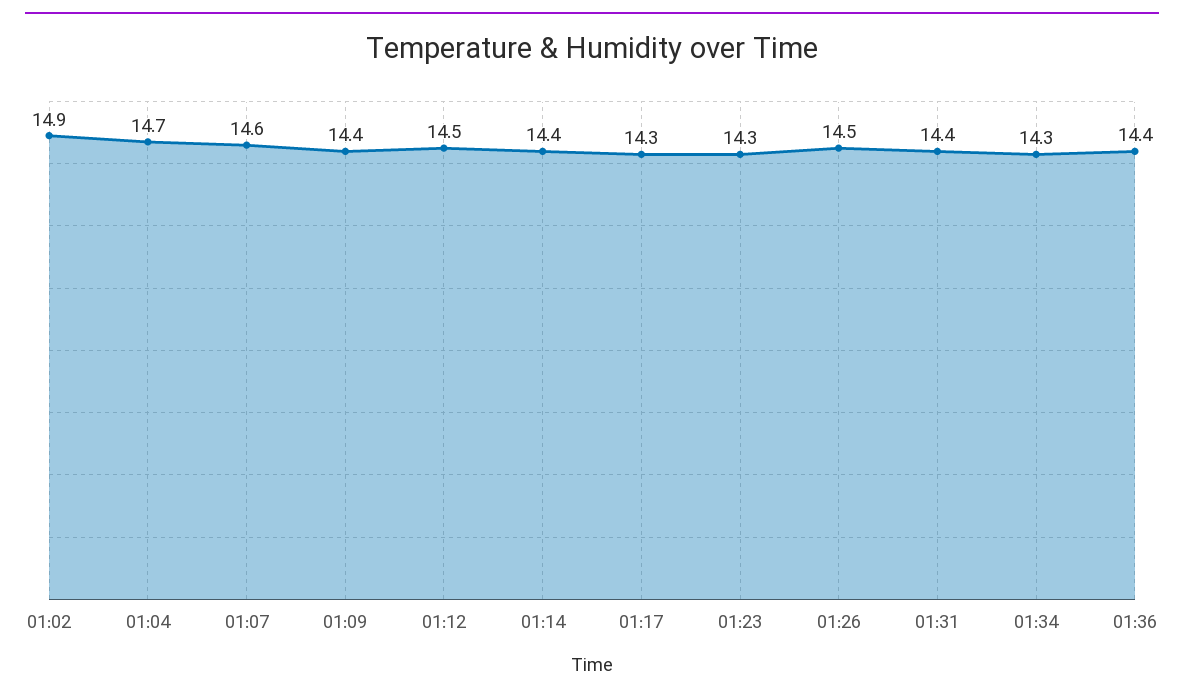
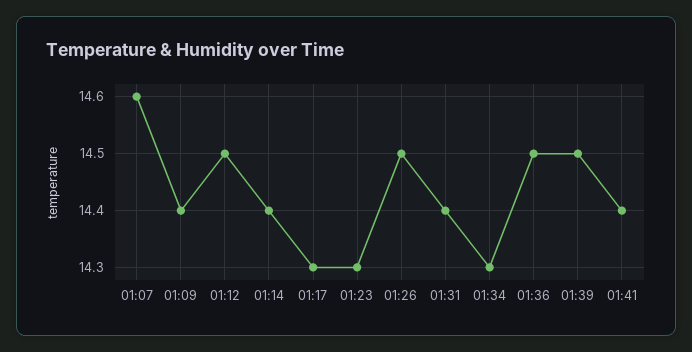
01:02: 14.9 -> none
01:04: 14.7 -> none
01:36: 14.4 -> 14.5
01:39: none -> 14.5
01:41: none -> 14.4

